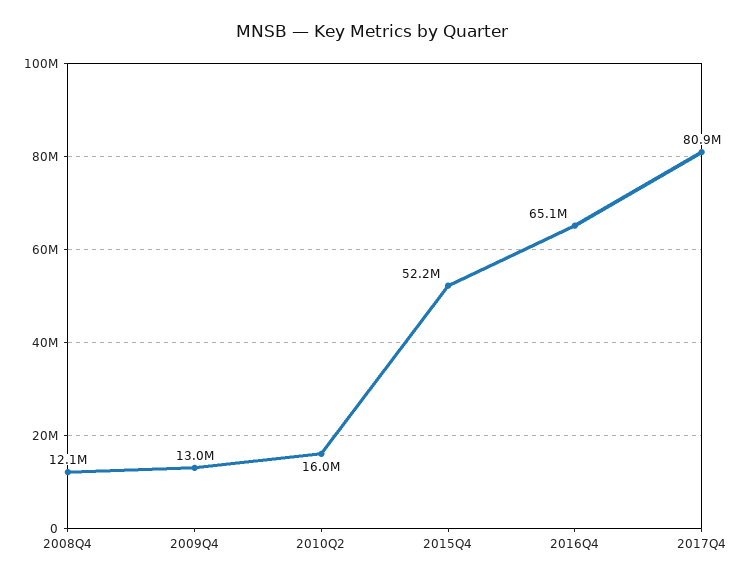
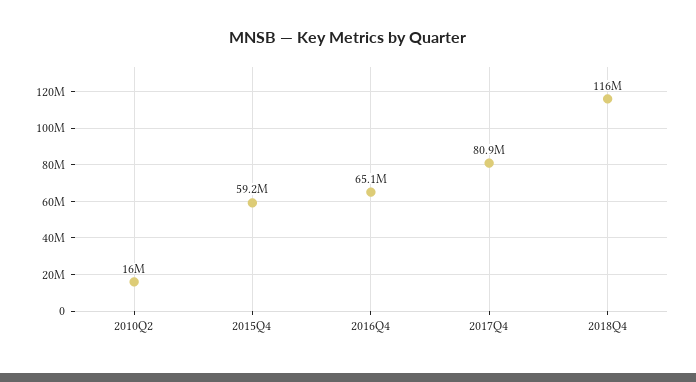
2008Q4: 12100000 -> none
2009Q4: 13000000 -> none
2015Q4: 52200000 -> 59200000
2018Q4: none -> 116000000

